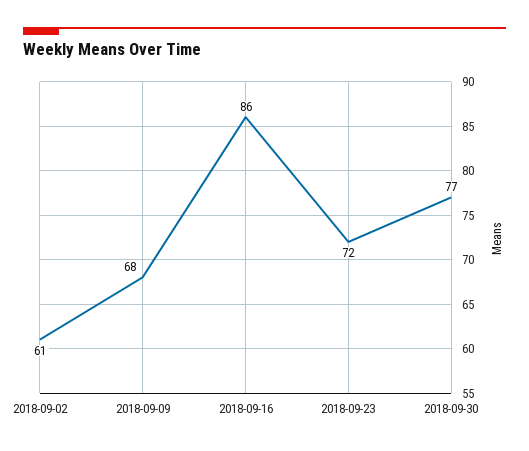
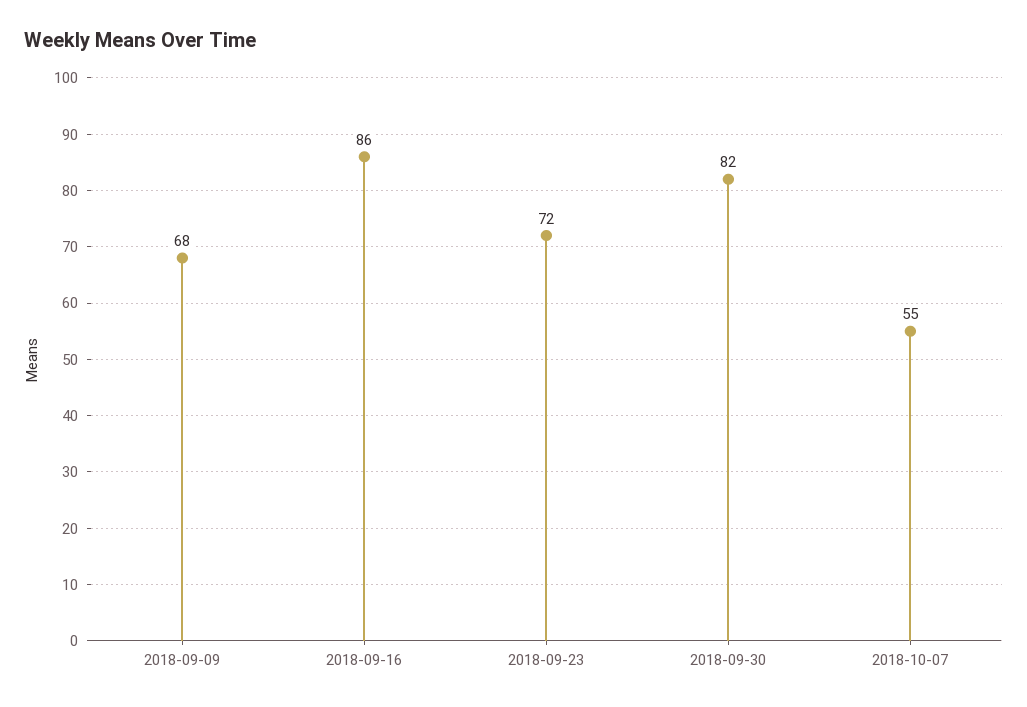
2018-09-02: 61 -> none
2018-09-30: 77 -> 82
2018-10-07: none -> 55

